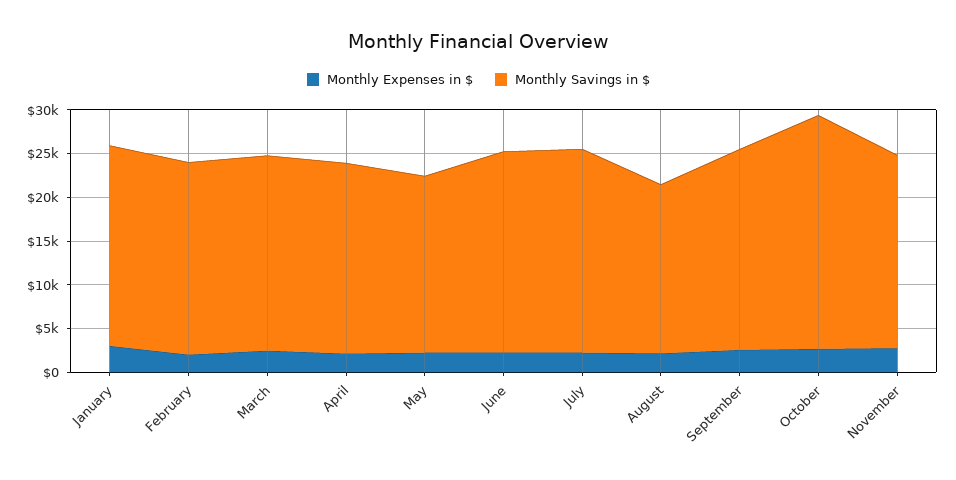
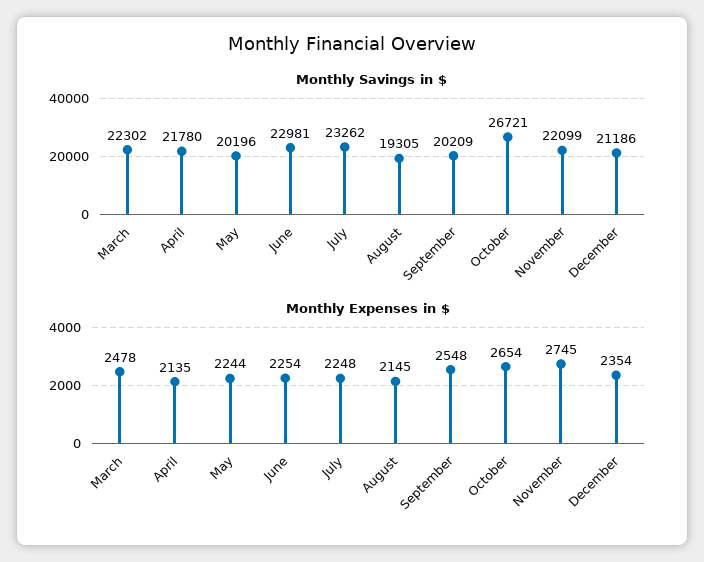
Monthly Expenses in $, January: 3000 -> none
Monthly Savings in $, January: 23000 -> none
Monthly Expenses in $, February: 2000 -> none
Monthly Savings in $, February: 22000 -> none
Monthly Savings in $, September: 23000 -> 20209
Monthly Savings in $, December: none -> 21186
Monthly Expenses in $, December: none -> 2354

